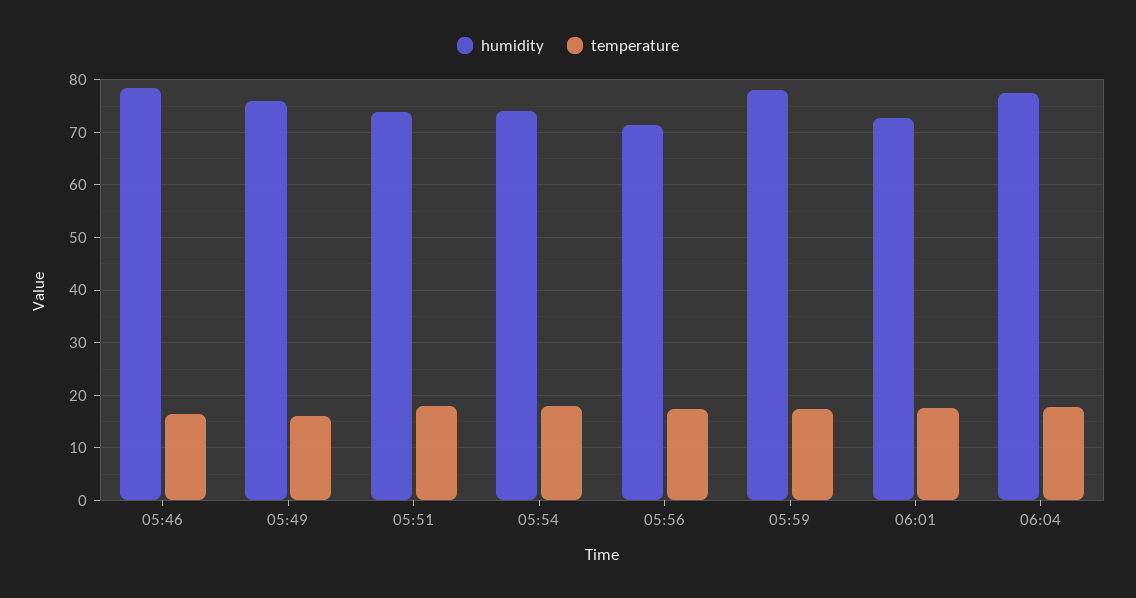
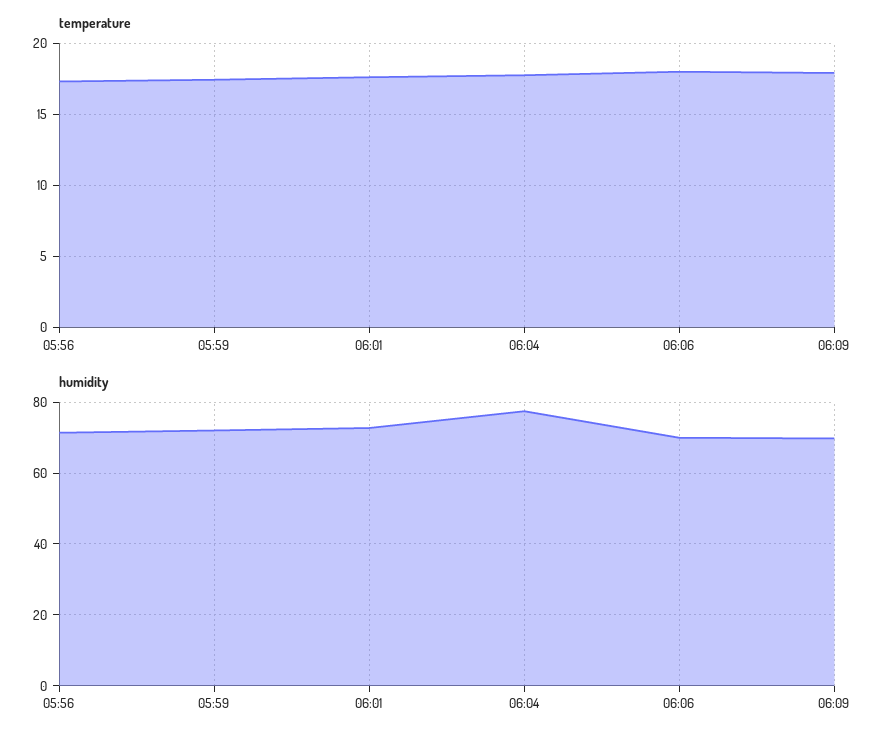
humidity, 05:46: 78 -> none
temperature, 05:46: 16 -> none
humidity, 05:49: 76 -> none
temperature, 05:49: 16 -> none
humidity, 05:51: 74 -> none
temperature, 05:51: 18 -> none
humidity, 05:54: 74 -> none
temperature, 05:54: 18 -> none
humidity, 05:59: 78 -> 72
temperature, 06:06: none -> 18
temperature, 06:09: none -> 18
humidity, 06:06: none -> 70
humidity, 06:09: none -> 70

